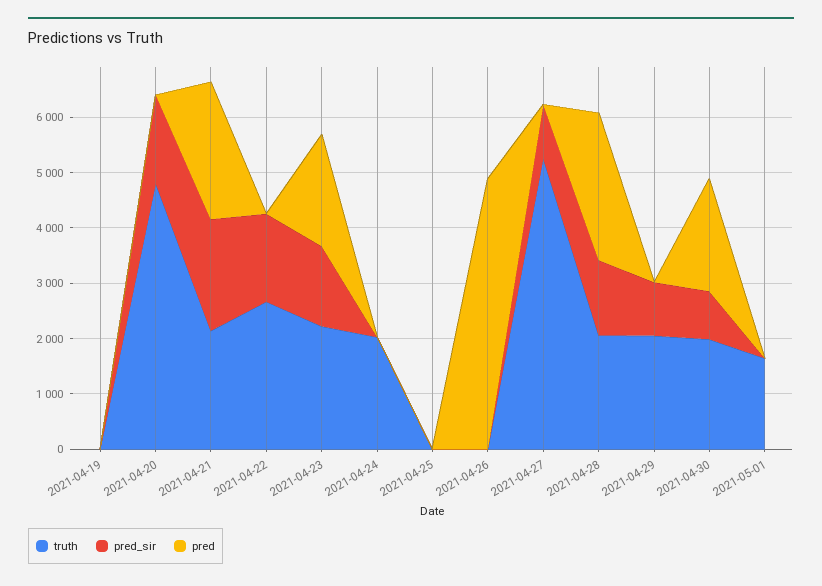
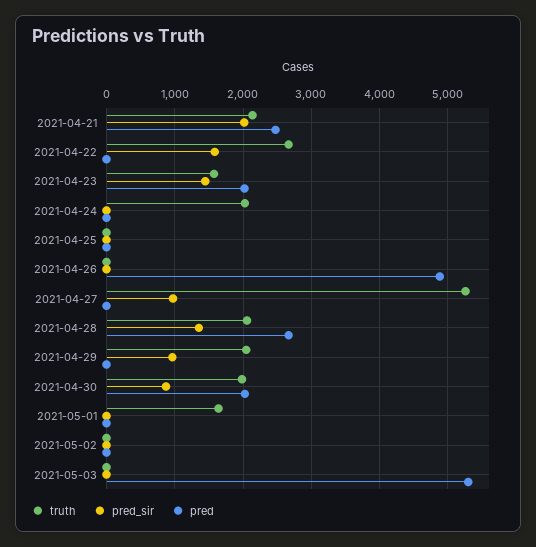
truth, 2021-04-19: 0 -> none
pred_sir, 2021-04-19: 0 -> none
pred, 2021-04-19: 0 -> none
truth, 2021-04-20: 4800 -> none
pred_sir, 2021-04-20: 1600 -> none
pred, 2021-04-20: 0 -> none
truth, 2021-04-23: 2200 -> 1600
truth, 2021-05-02: none -> 0
pred_sir, 2021-05-02: none -> 0
pred, 2021-05-02: none -> 0
truth, 2021-05-03: none -> 0
pred_sir, 2021-05-03: none -> 0
pred, 2021-05-03: none -> 5300

